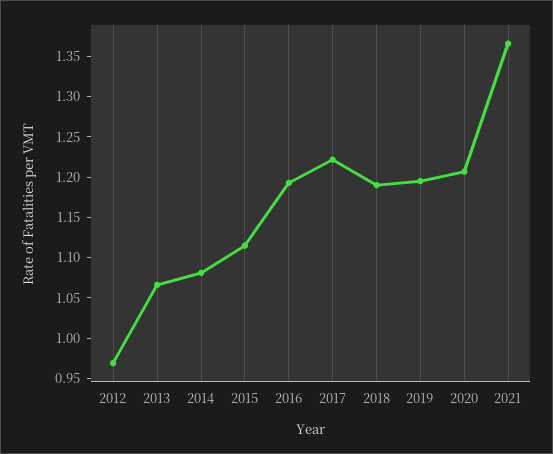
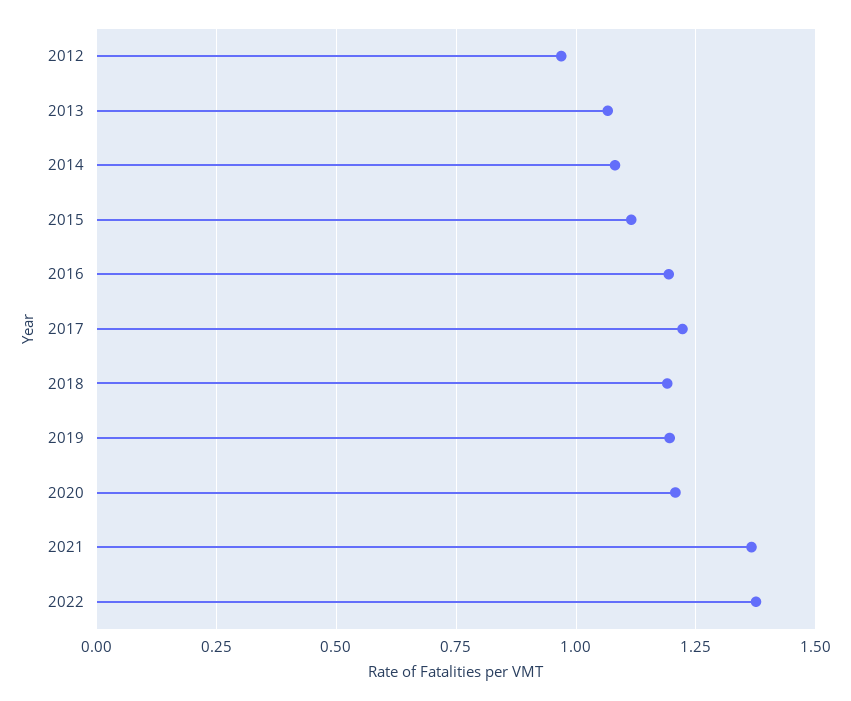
2022: none -> 1.375

